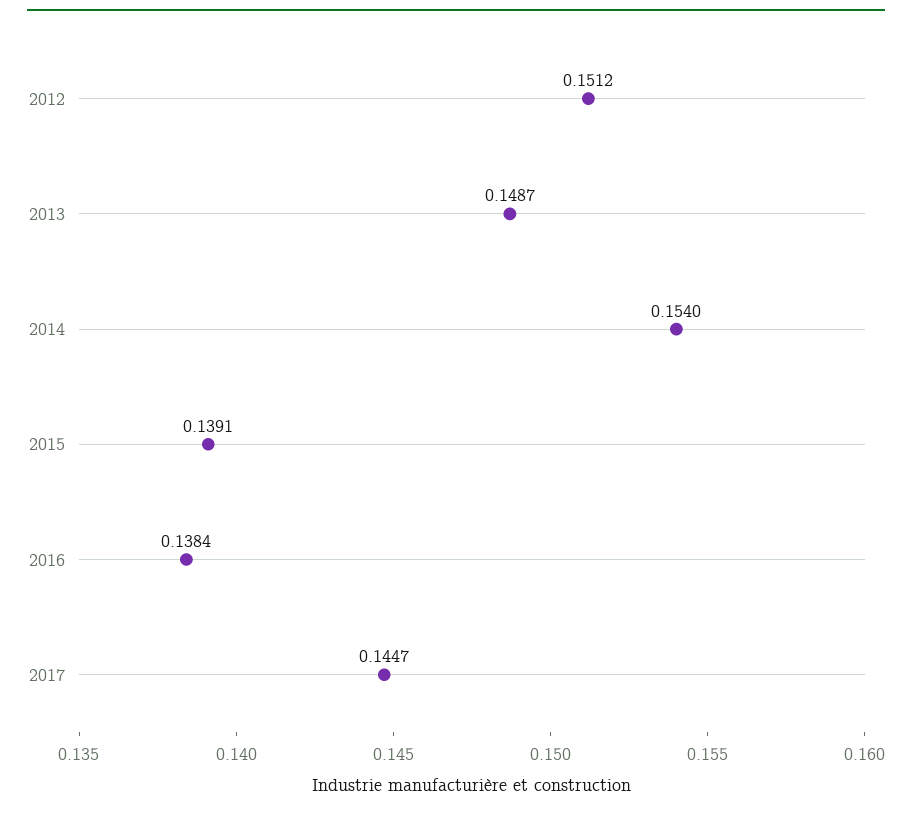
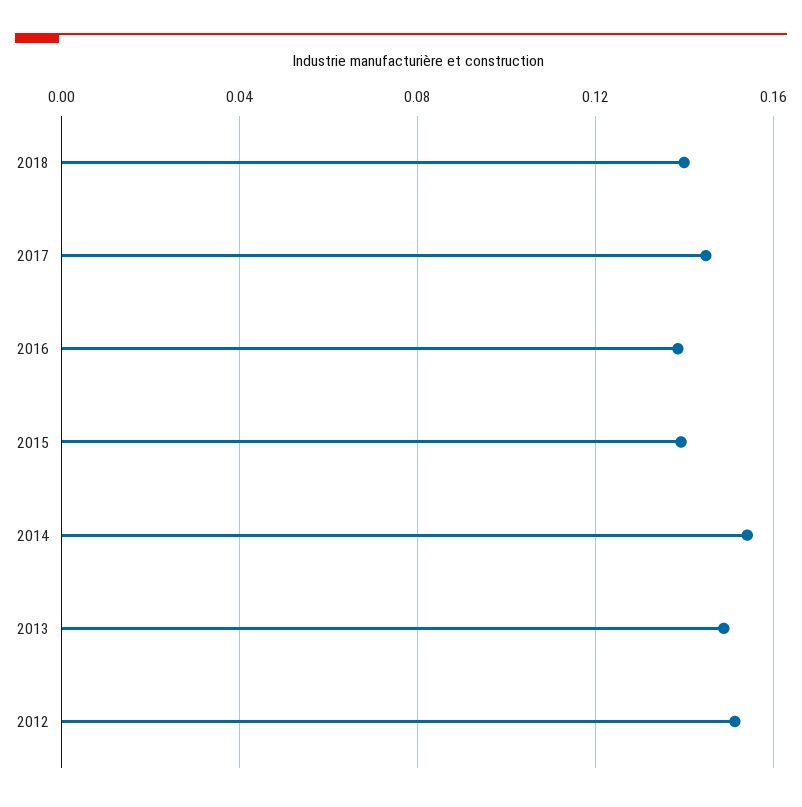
2018: none -> 0.14

